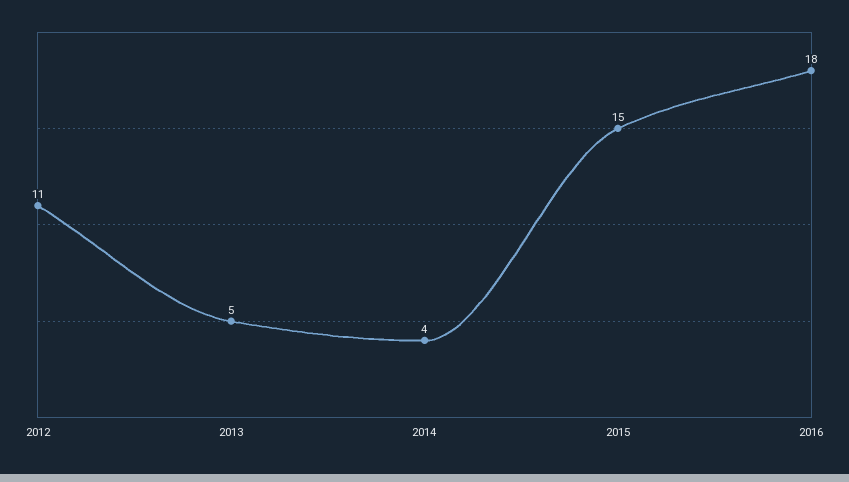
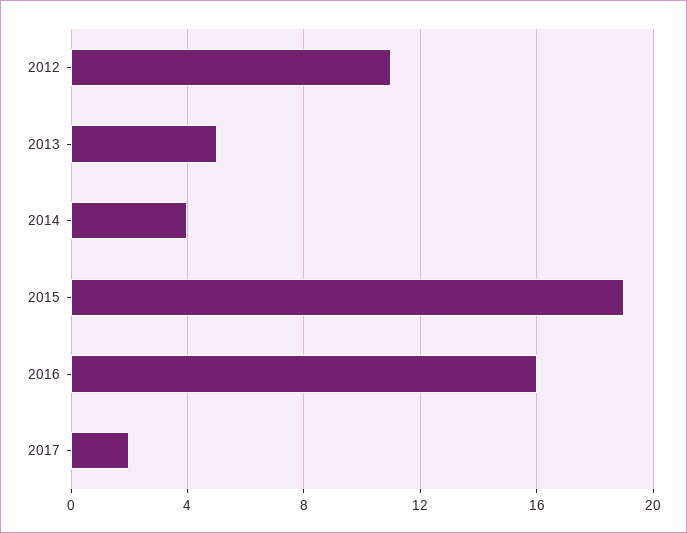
2015: 15 -> 19
2016: 18 -> 16
2017: none -> 2

